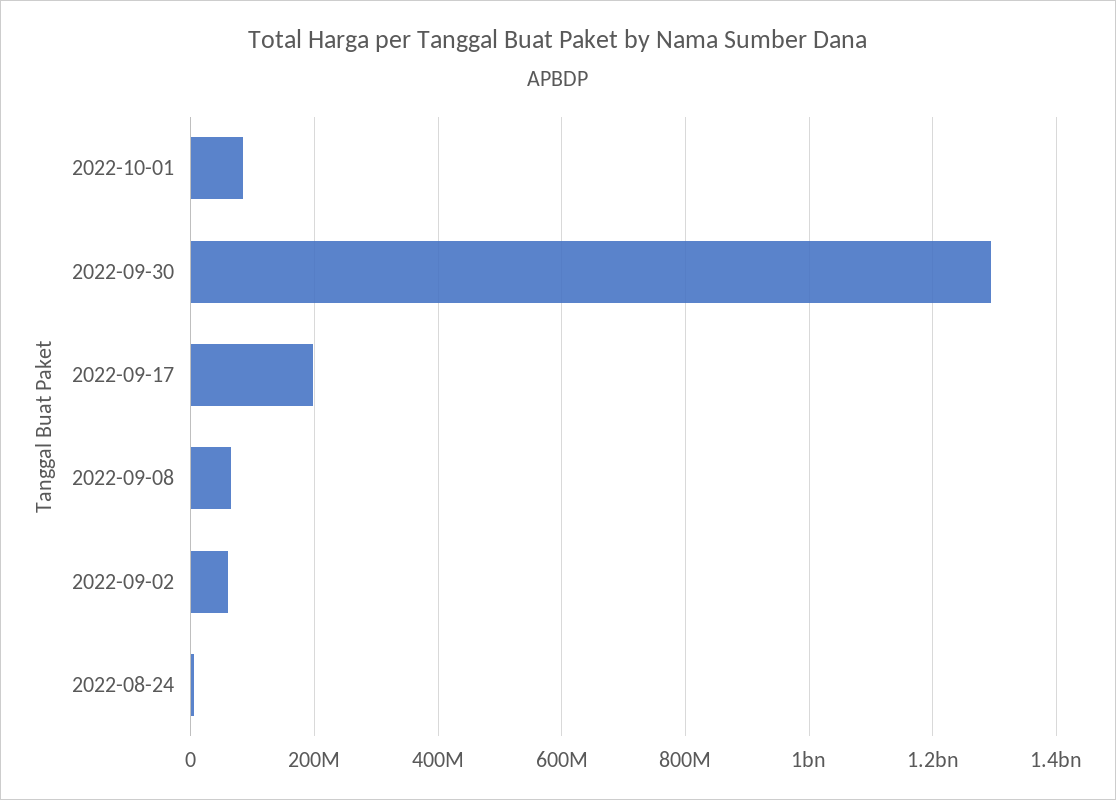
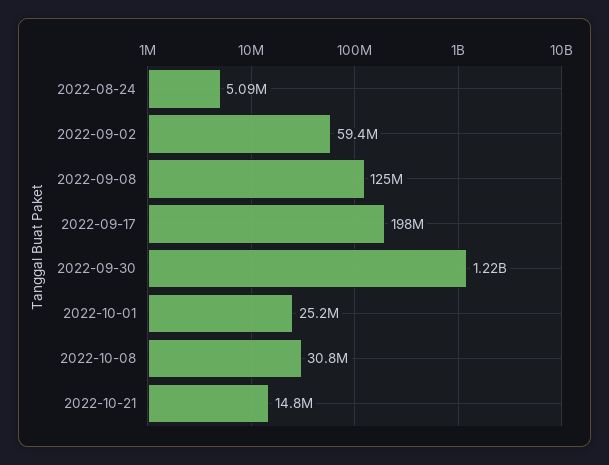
2022-10-01: 80000000 -> 25200000
2022-09-30: 1300000000 -> 1220000000
2022-09-08: 60000000 -> 125000000
2022-10-08: none -> 30800000
2022-10-21: none -> 14800000

